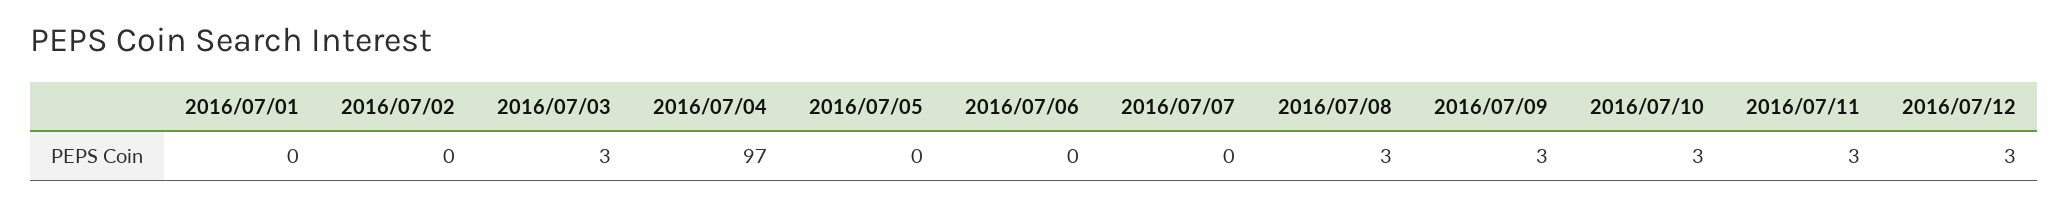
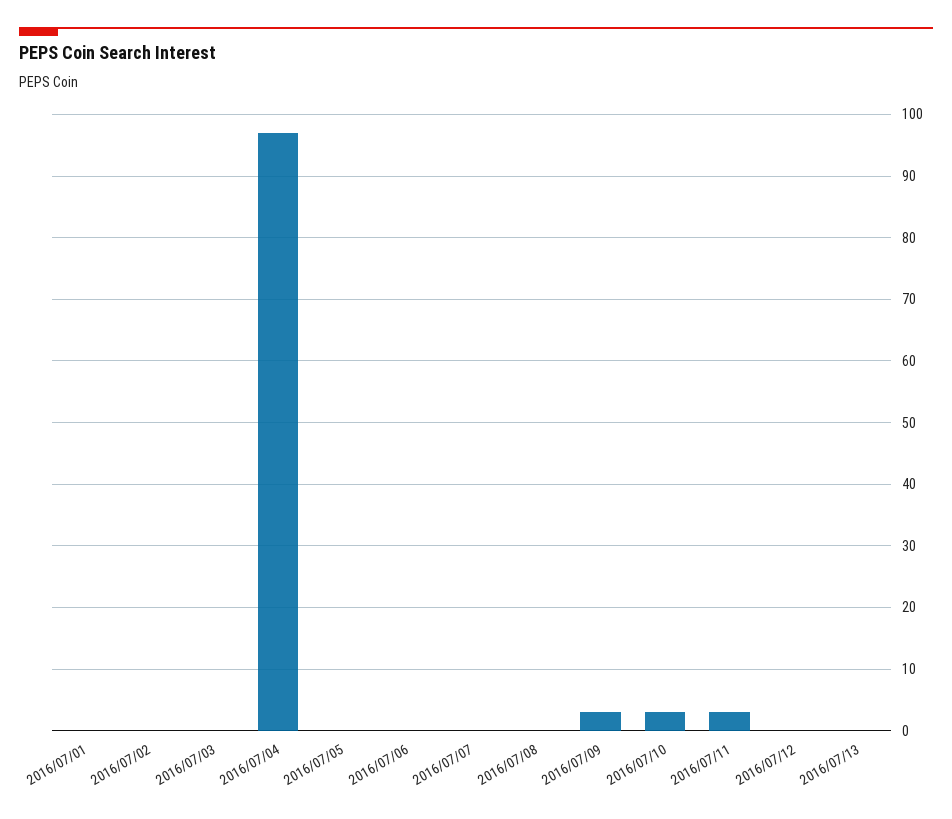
2016/07/03: 3 -> 0
2016/07/08: 3 -> 0
2016/07/12: 3 -> 0
2016/07/13: none -> 0

